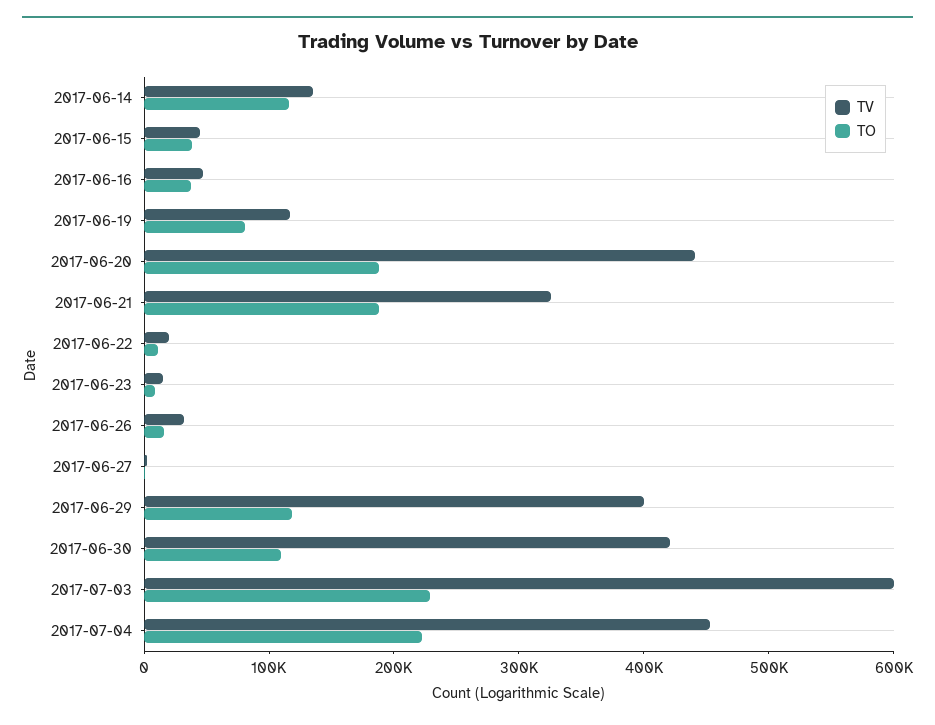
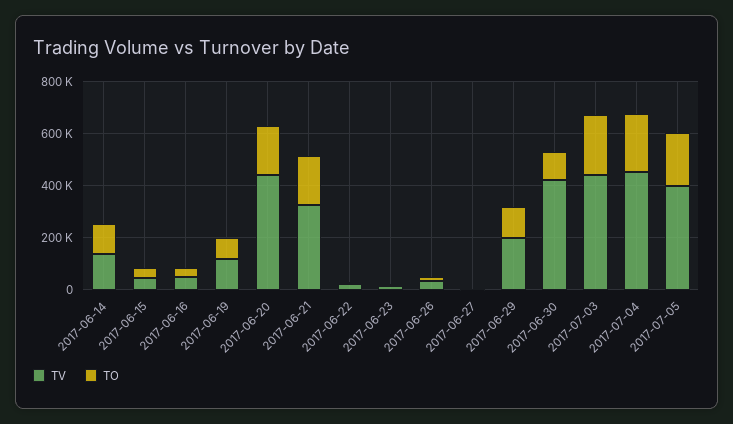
TV, 2017-06-29: 400000 -> 200000
TV, 2017-07-03: 600000 -> 450000
TV, 2017-07-05: none -> 400000
TO, 2017-07-05: none -> 200000

